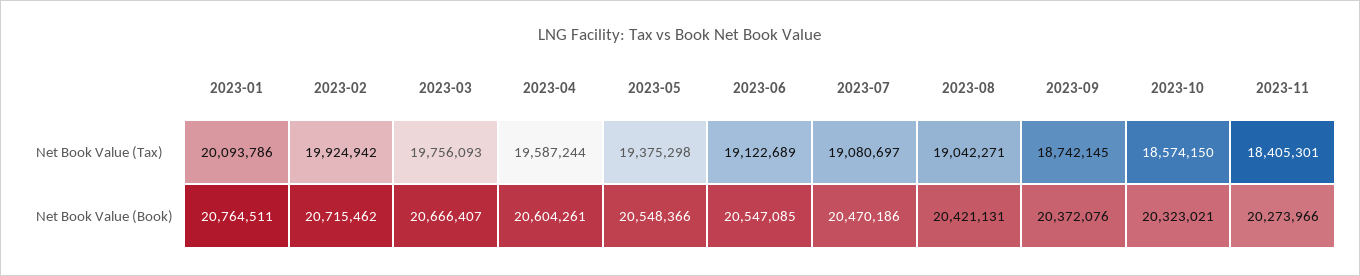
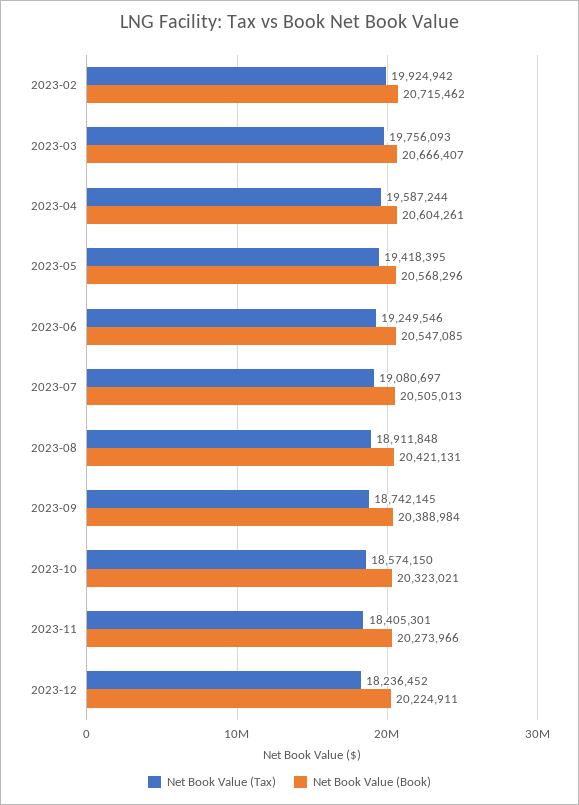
Net Book Value (Tax), 2023-01: 20093786 -> none
Net Book Value (Tax), 2023-05: 19375298 -> 19418395
Net Book Value (Tax), 2023-06: 19122689 -> 19249546
Net Book Value (Tax), 2023-08: 19042271 -> 18911848
Net Book Value (Book), 2023-01: 20764511 -> none
Net Book Value (Book), 2023-05: 20548366 -> 20568296
Net Book Value (Book), 2023-07: 20470186 -> 20505013
Net Book Value (Book), 2023-09: 20372076 -> 20388984
Net Book Value (Tax), 2023-12: none -> 18236452
Net Book Value (Book), 2023-12: none -> 20224911

